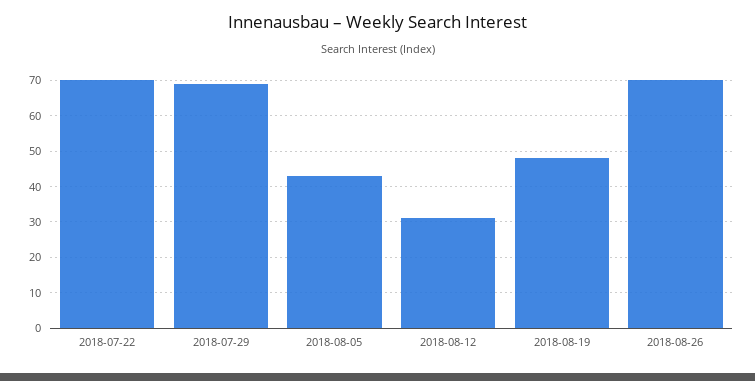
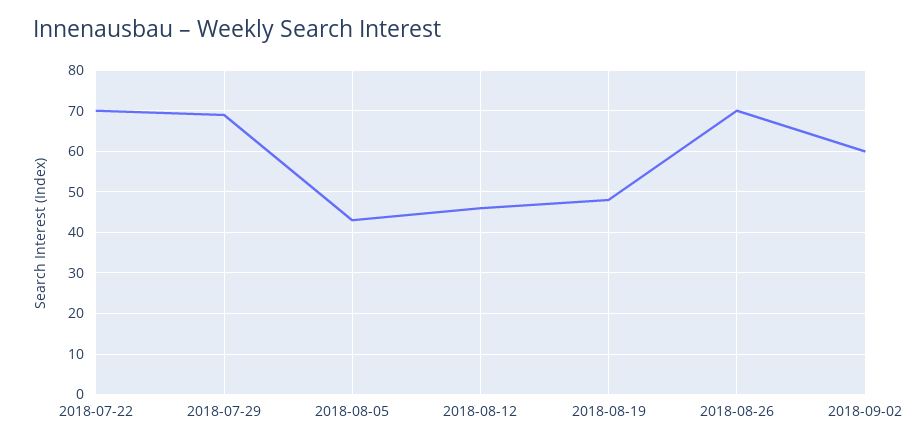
2018-08-12: 30 -> 45
2018-09-02: none -> 60

